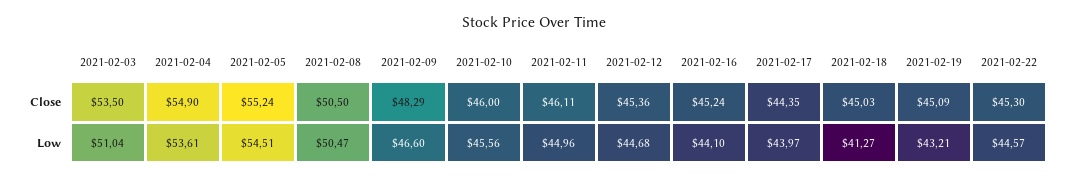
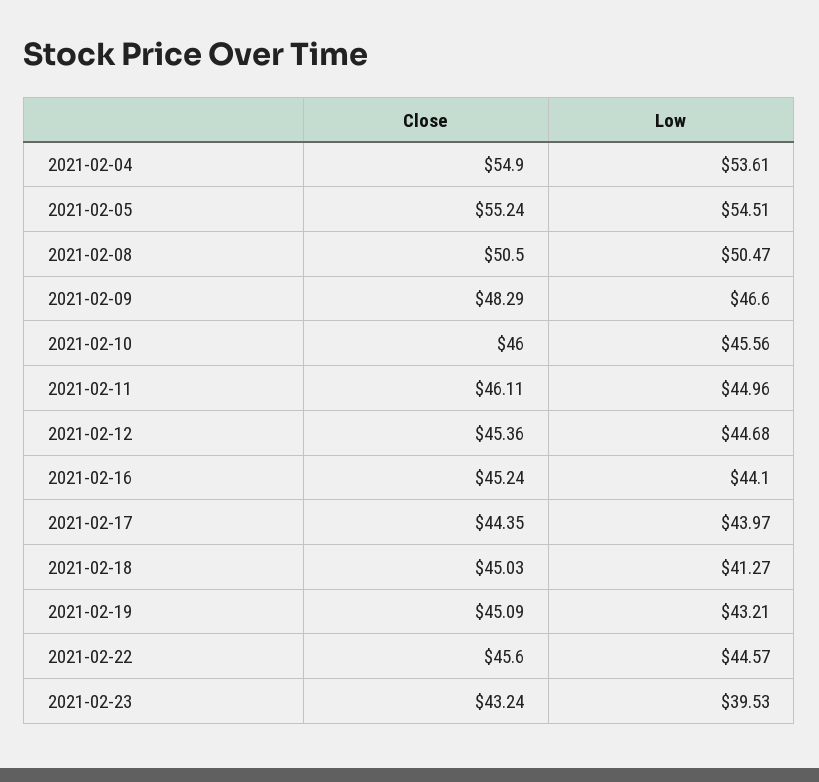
2021-02-03, Close: 53.5 -> none
2021-02-22, Close: 45.3 -> 45.6
2021-02-03, Low: 51.04 -> none
2021-02-23, Close: none -> 43.24
2021-02-23, Low: none -> 39.53

